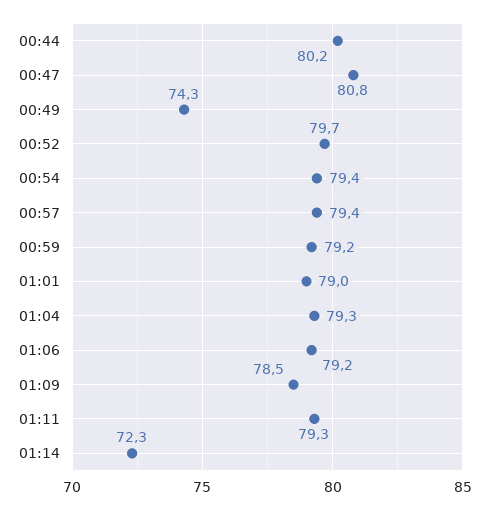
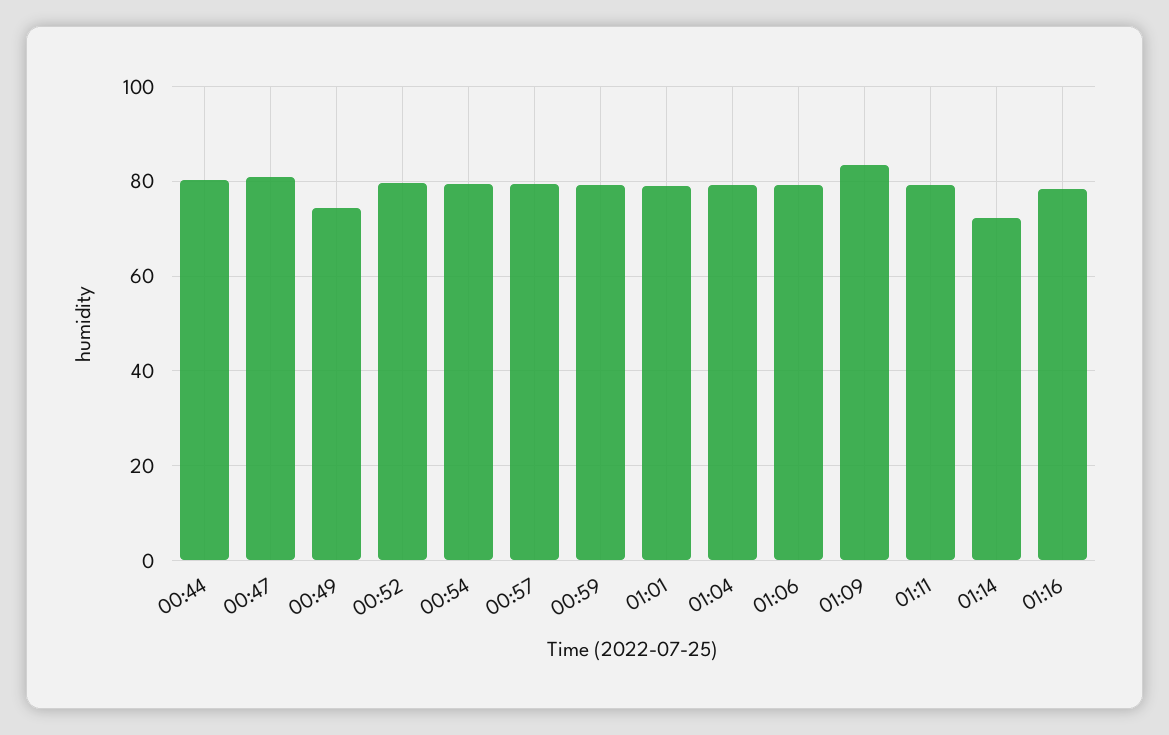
01:09: 78.5 -> 84
01:16: none -> 78

